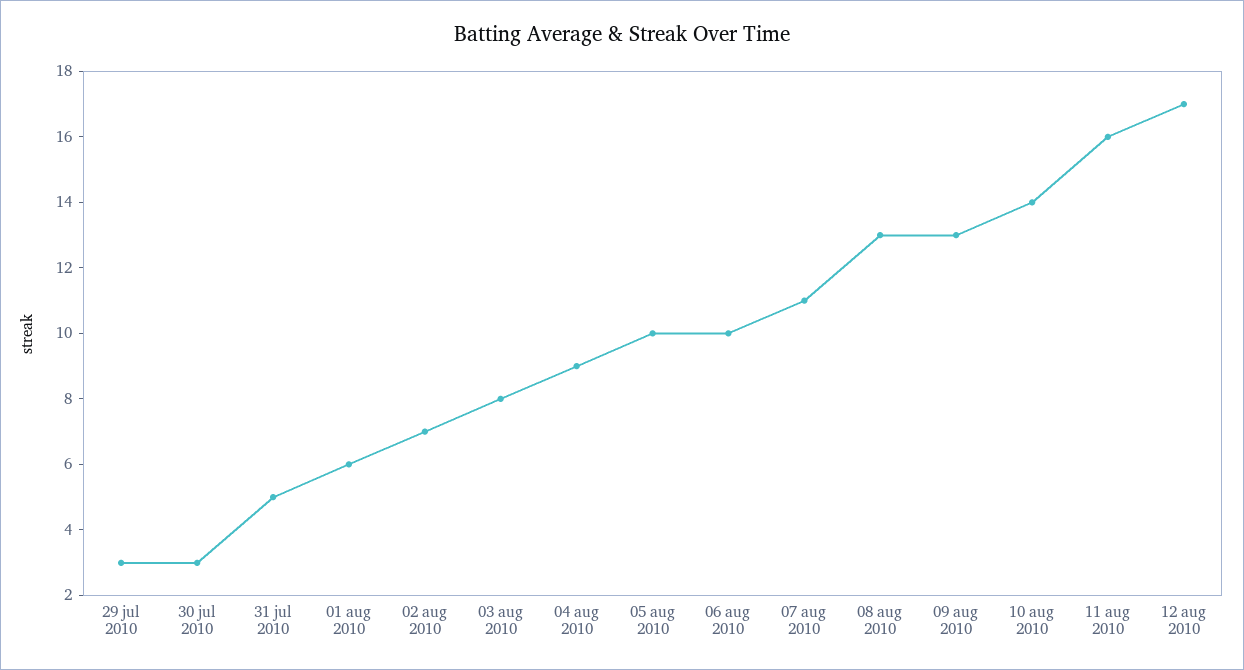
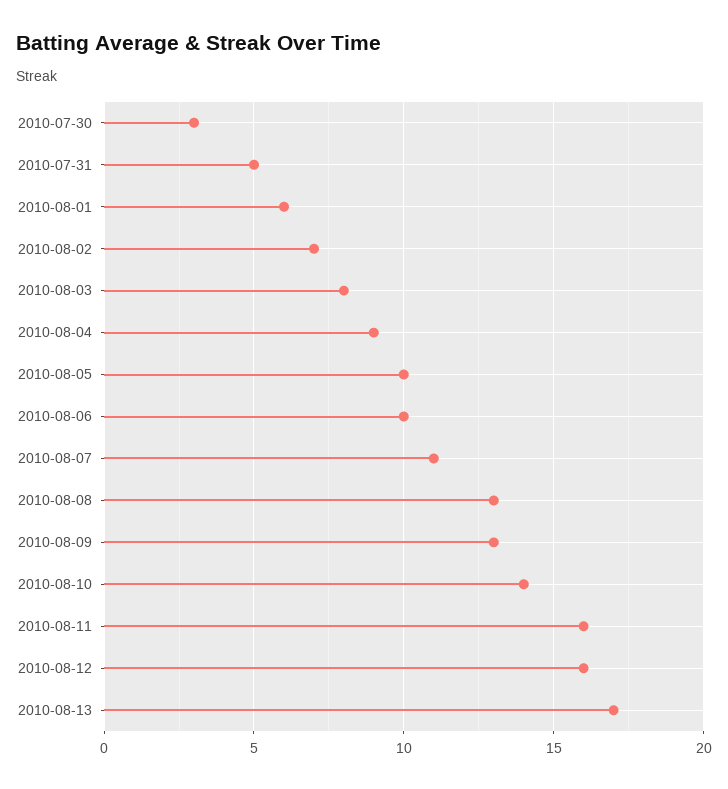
29 jul 2010: 3 -> none
12 aug 2010: 17 -> 16
2010-08-13: none -> 17

